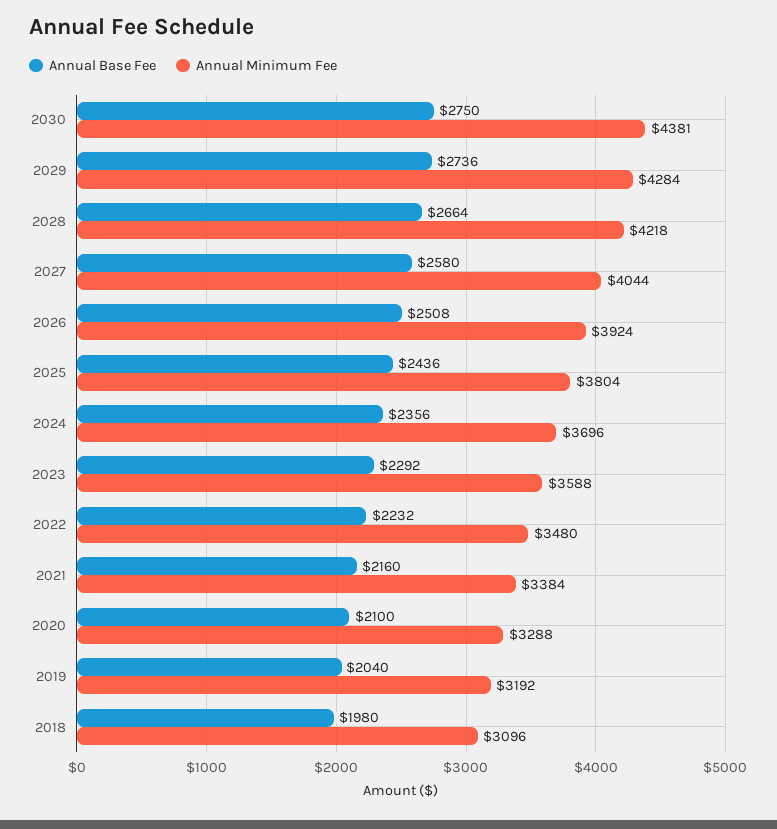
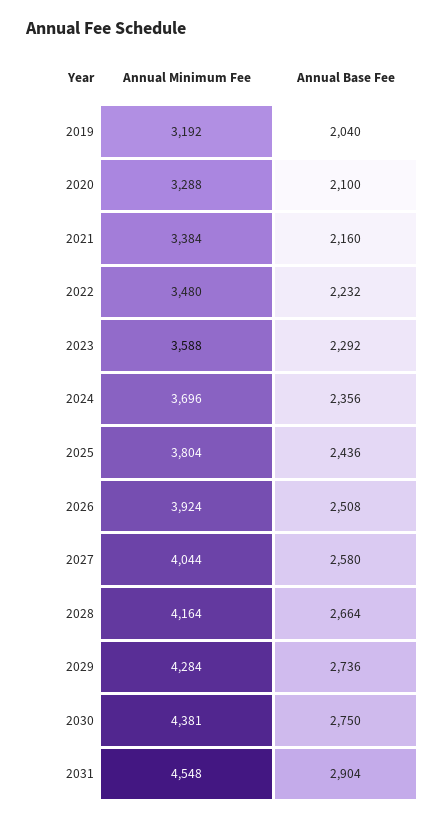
Annual Minimum Fee, 2028: 4218 -> 4164
Annual Base Fee, 2018: 1980 -> none
Annual Minimum Fee, 2018: 3096 -> none
Annual Minimum Fee, 2031: none -> 4548
Annual Base Fee, 2031: none -> 2904

